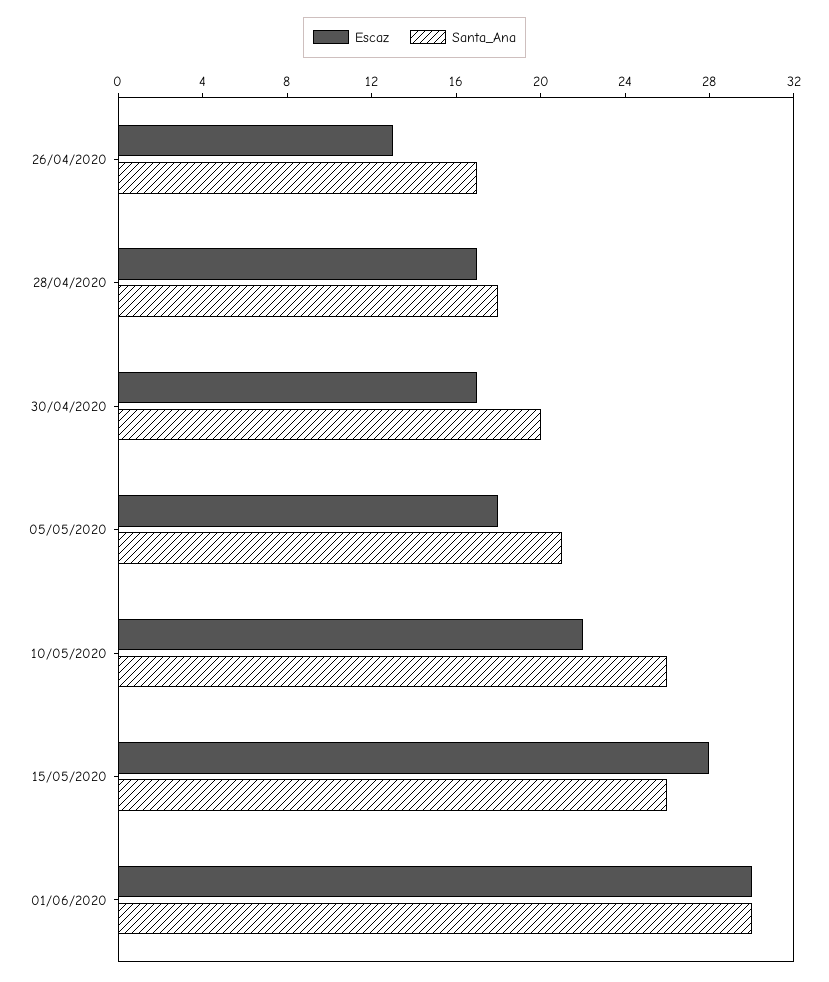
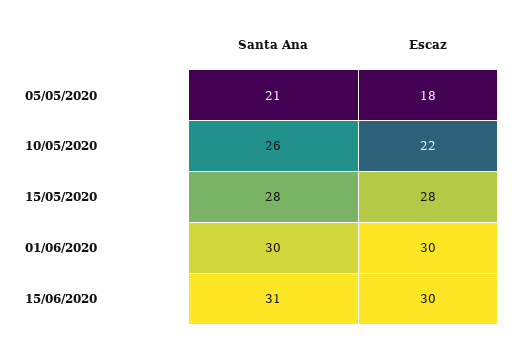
Escaz, 26/04/2020: 13 -> none
Santa_Ana, 26/04/2020: 17 -> none
Escaz, 28/04/2020: 17 -> none
Santa_Ana, 28/04/2020: 18 -> none
Escaz, 30/04/2020: 17 -> none
Santa_Ana, 30/04/2020: 20 -> none
Santa_Ana, 15/05/2020: 26 -> 28
Santa_Ana, 15/06/2020: none -> 31
Escaz, 15/06/2020: none -> 30

